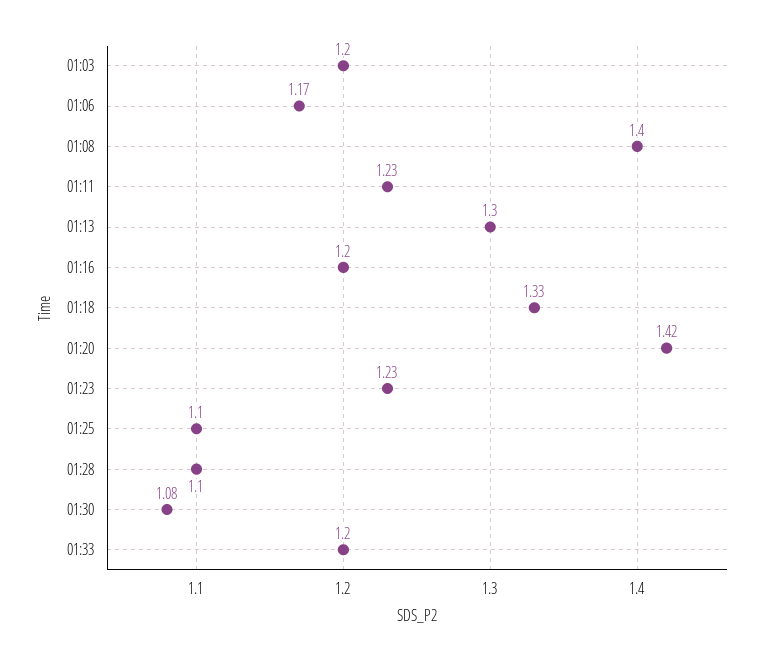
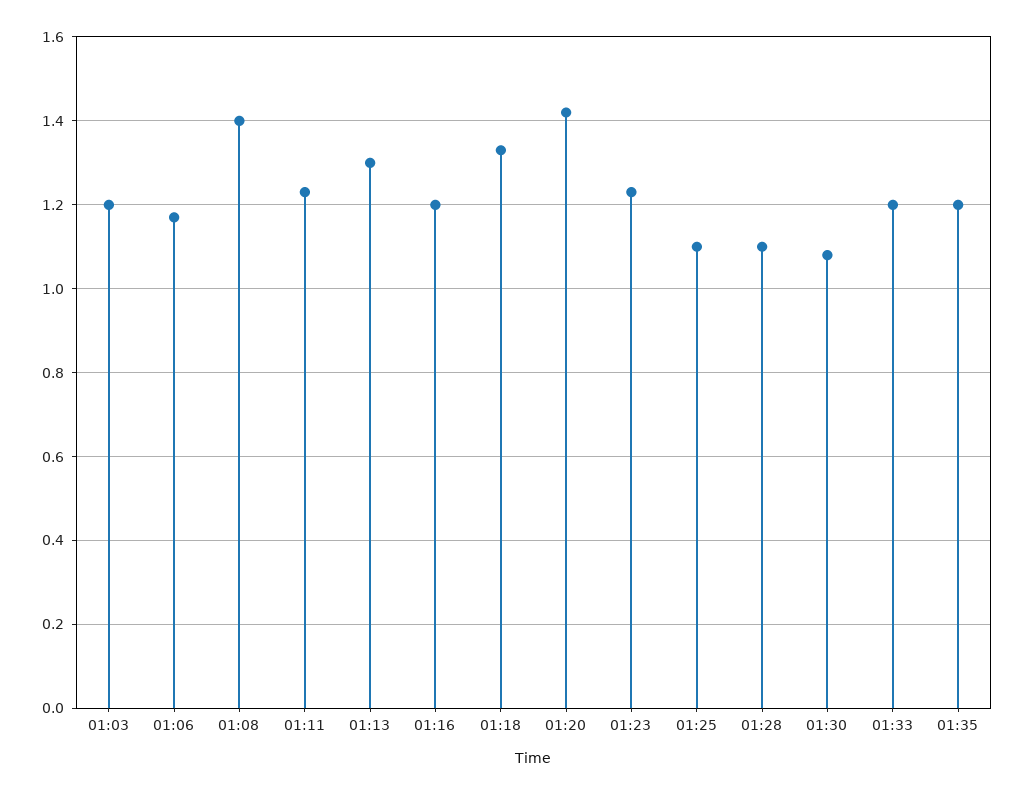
01:35: none -> 1.2

